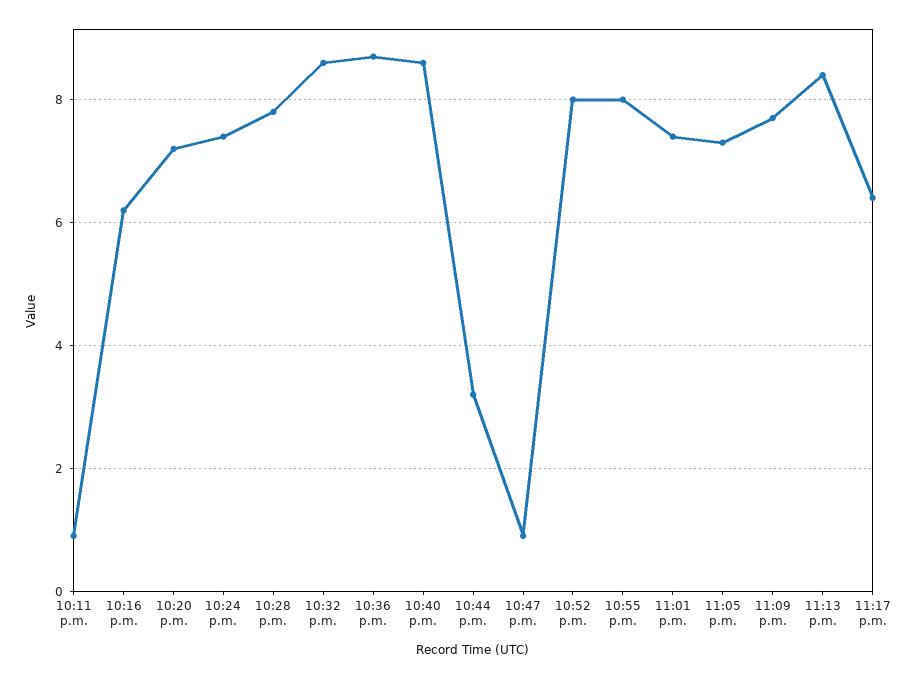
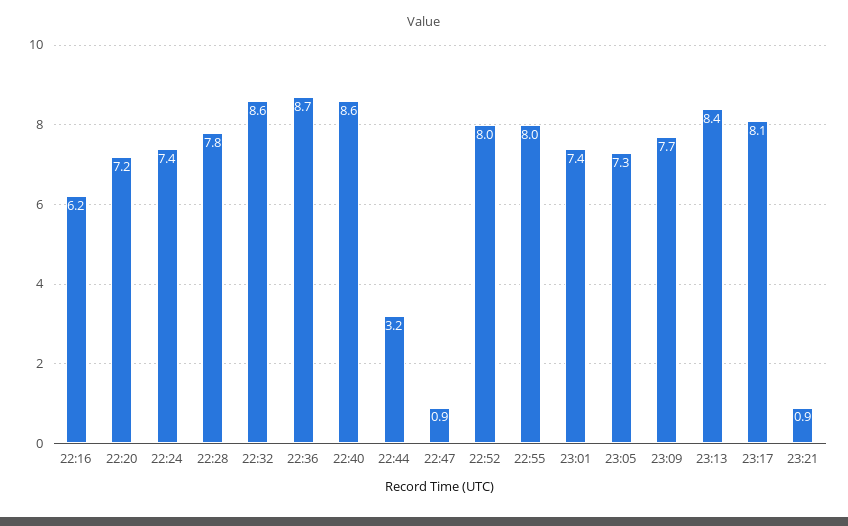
10:11 p.m.: 1 -> none
11:17 p.m.: 6.5 -> 8.1
23:21: none -> 0.9

